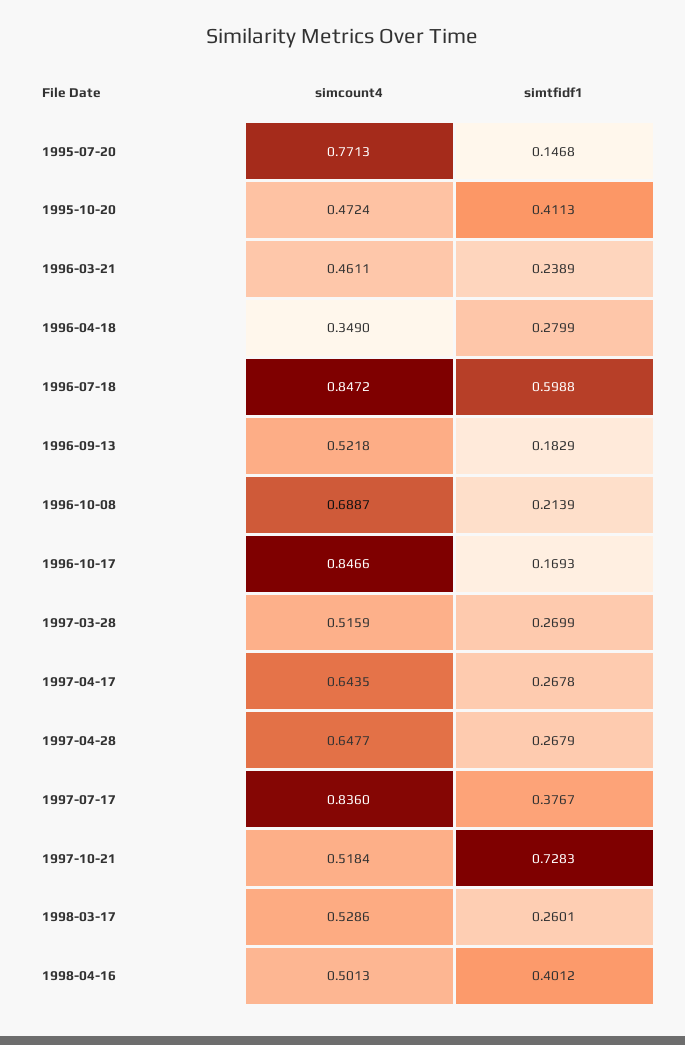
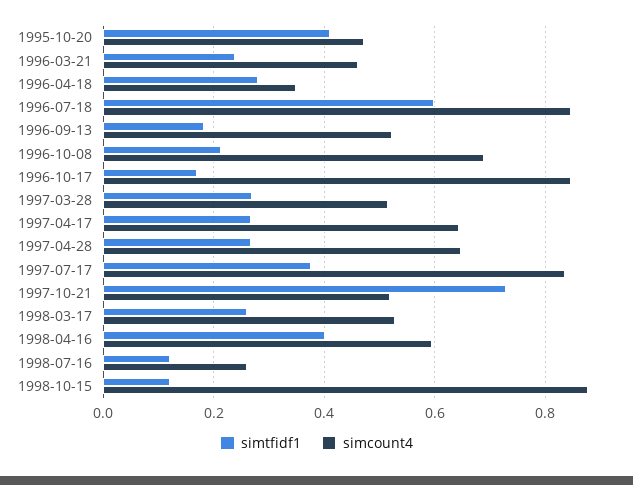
simcount4, 1995-07-20: 0.7713 -> none
simtfidf1, 1995-07-20: 0.1468 -> none
simcount4, 1998-04-16: 0.5013 -> 0.6
simtfidf1, 1998-07-16: none -> 0.12
simcount4, 1998-07-16: none -> 0.26
simtfidf1, 1998-10-15: none -> 0.12
simcount4, 1998-10-15: none -> 0.88

